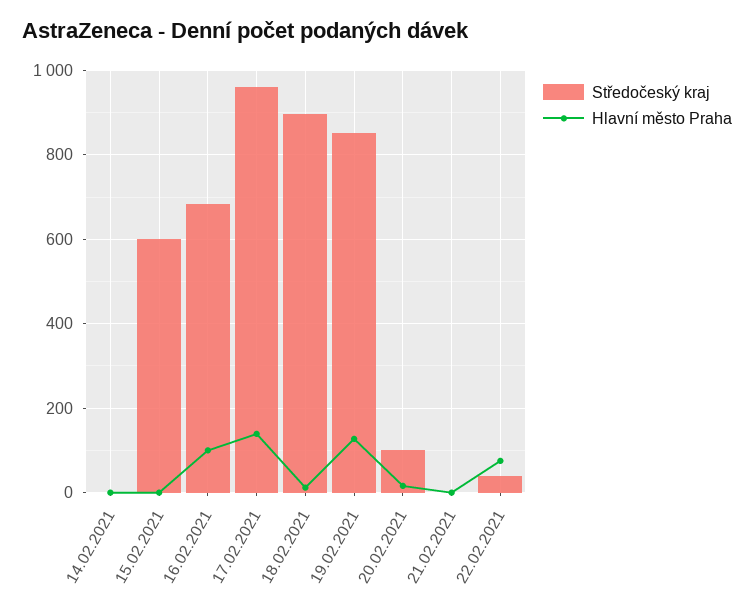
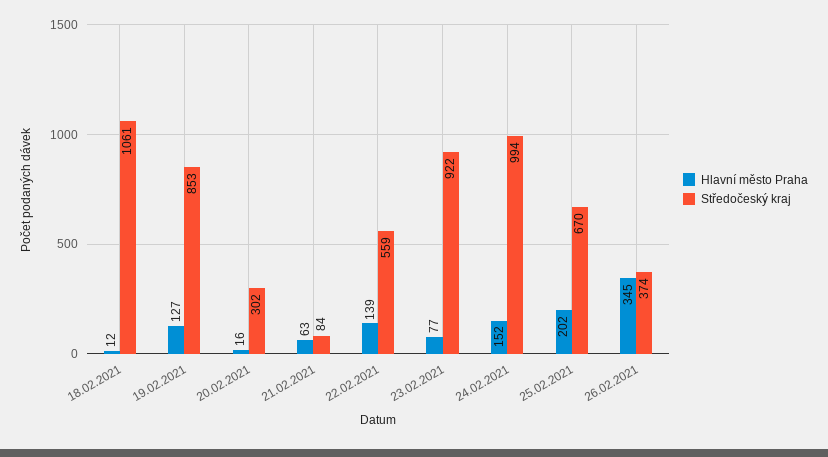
Středočeský kraj, 14.02.2021: 0 -> none
Hlavní město Praha, 14.02.2021: 0 -> none
Středočeský kraj, 15.02.2021: 600 -> none
Hlavní město Praha, 15.02.2021: 0 -> none
Středočeský kraj, 16.02.2021: 680 -> none
Hlavní město Praha, 16.02.2021: 100 -> none
Středočeský kraj, 17.02.2021: 960 -> none
Hlavní město Praha, 17.02.2021: 140 -> none
Středočeský kraj, 18.02.2021: 900 -> 1061
Středočeský kraj, 20.02.2021: 100 -> 302
Středočeský kraj, 21.02.2021: 0 -> 84
Hlavní město Praha, 21.02.2021: 0 -> 63
Středočeský kraj, 22.02.2021: 40 -> 559
Hlavní město Praha, 22.02.2021: 80 -> 139
Hlavní město Praha, 23.02.2021: none -> 77
Středočeský kraj, 23.02.2021: none -> 922
Hlavní město Praha, 24.02.2021: none -> 152
Středočeský kraj, 24.02.2021: none -> 994
Hlavní město Praha, 25.02.2021: none -> 202
Středočeský kraj, 25.02.2021: none -> 670
Hlavní město Praha, 26.02.2021: none -> 345
Středočeský kraj, 26.02.2021: none -> 374

